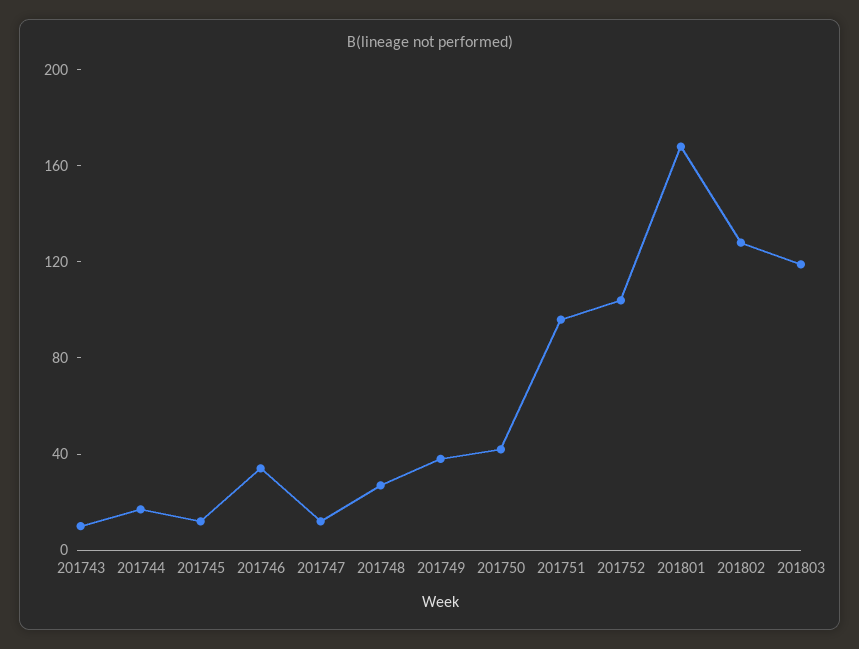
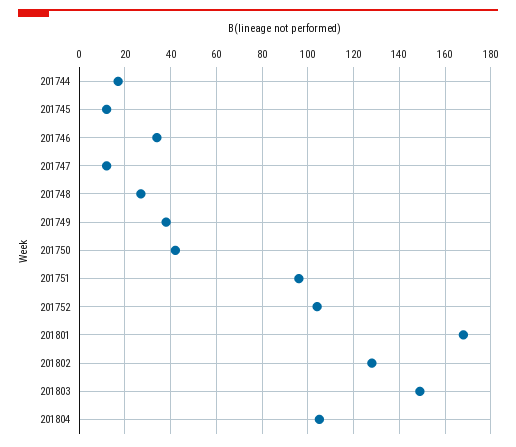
201743: 10 -> none
201803: 120 -> 150
201804: none -> 105

